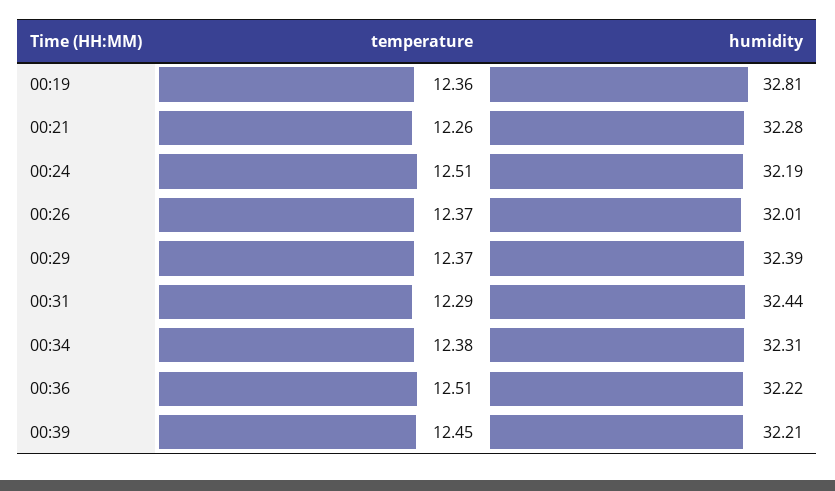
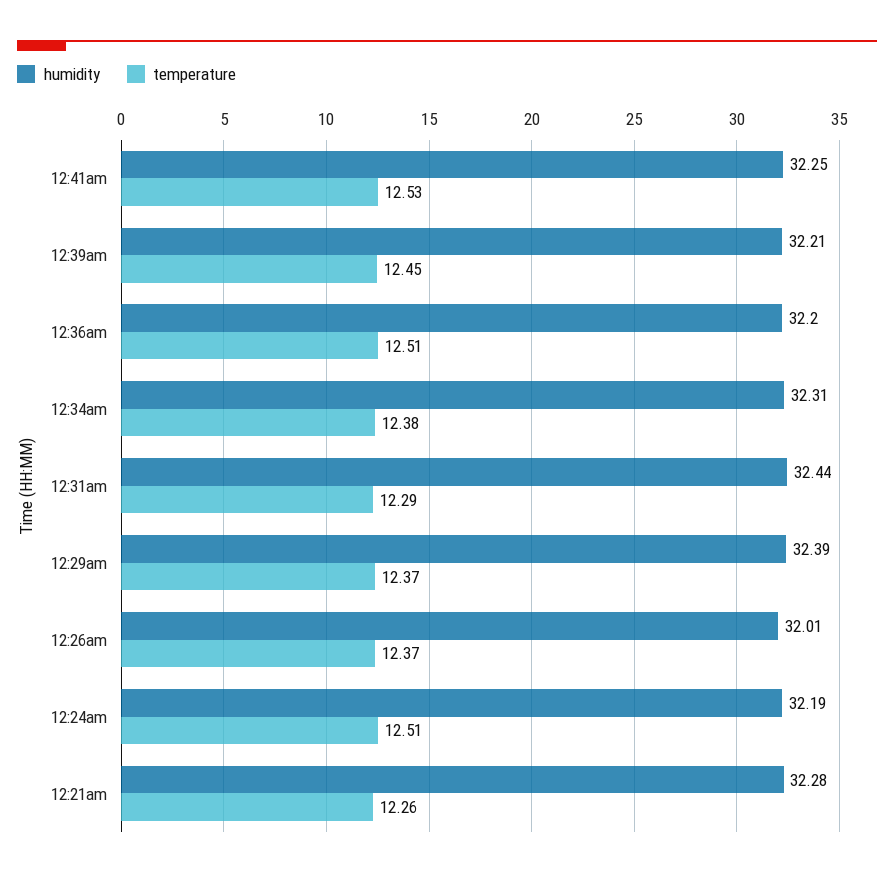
temperature, 00:19: 12.36 -> none
humidity, 00:19: 32.81 -> none
humidity, 00:36: 32.22 -> 32.2
humidity, 12:41am: none -> 32.25
temperature, 12:41am: none -> 12.53

